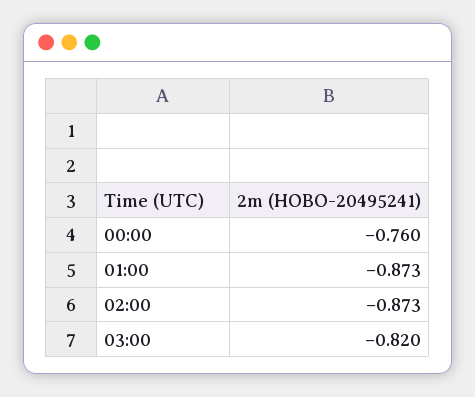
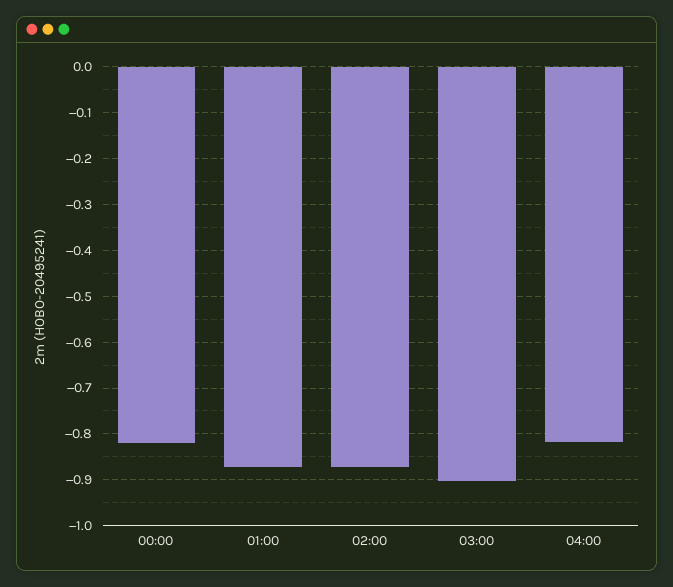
00:00: -0.76 -> -0.82
03:00: -0.82 -> -0.9
04:00: none -> -0.82

